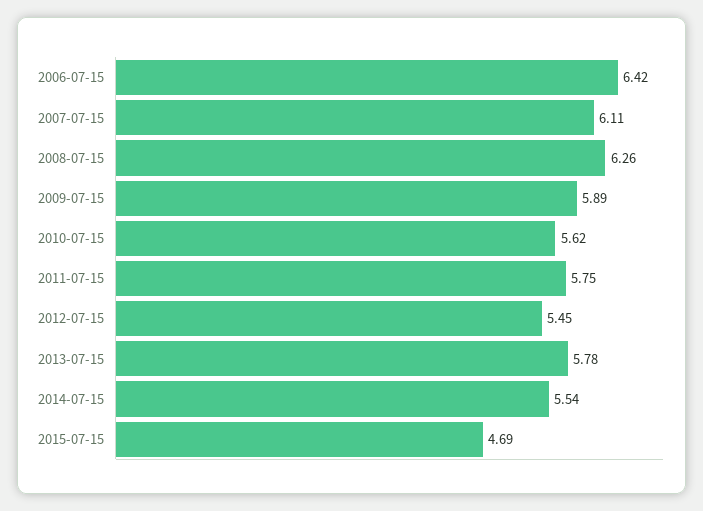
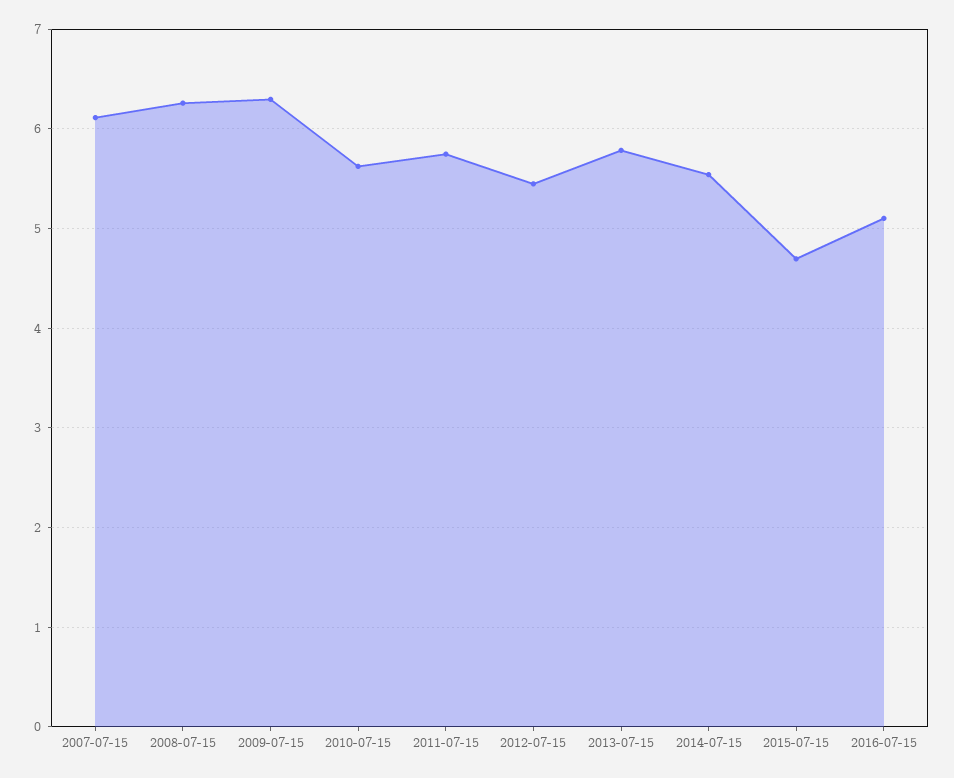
2006-07-15: 6.42 -> none
2009-07-15: 5.89 -> 6.3
2016-07-15: none -> 5.1

